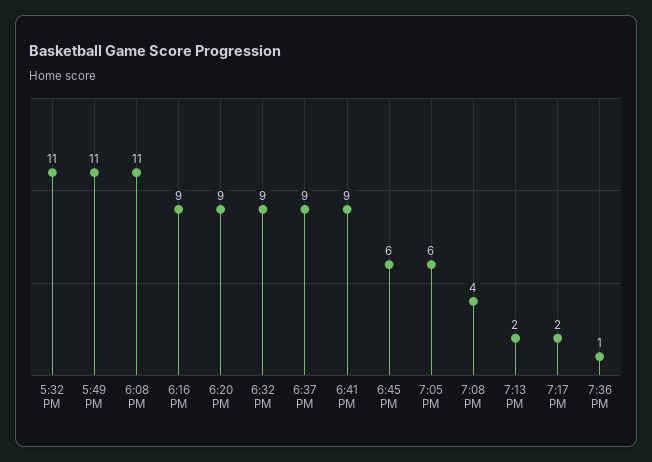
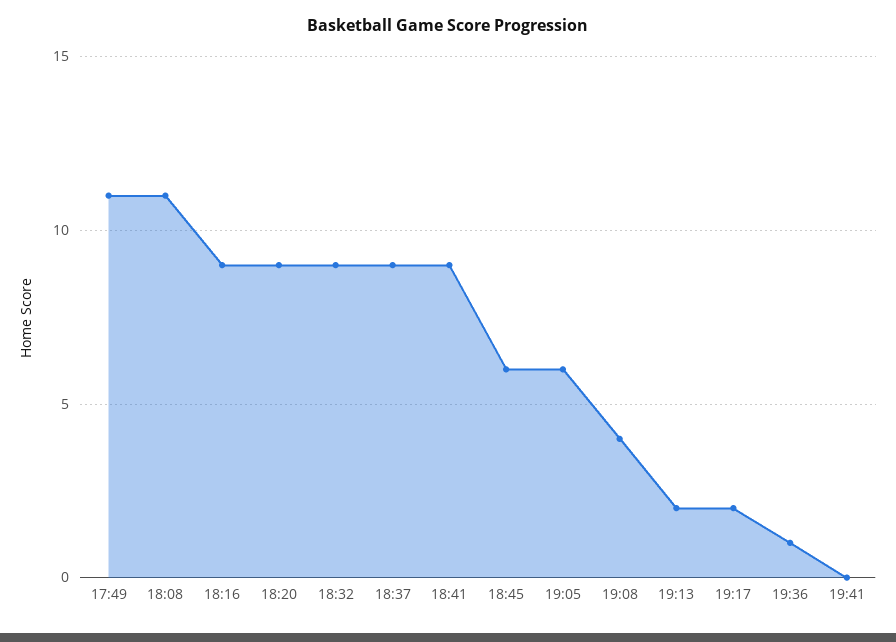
5:32 PM: 11 -> none
19:41: none -> 0

